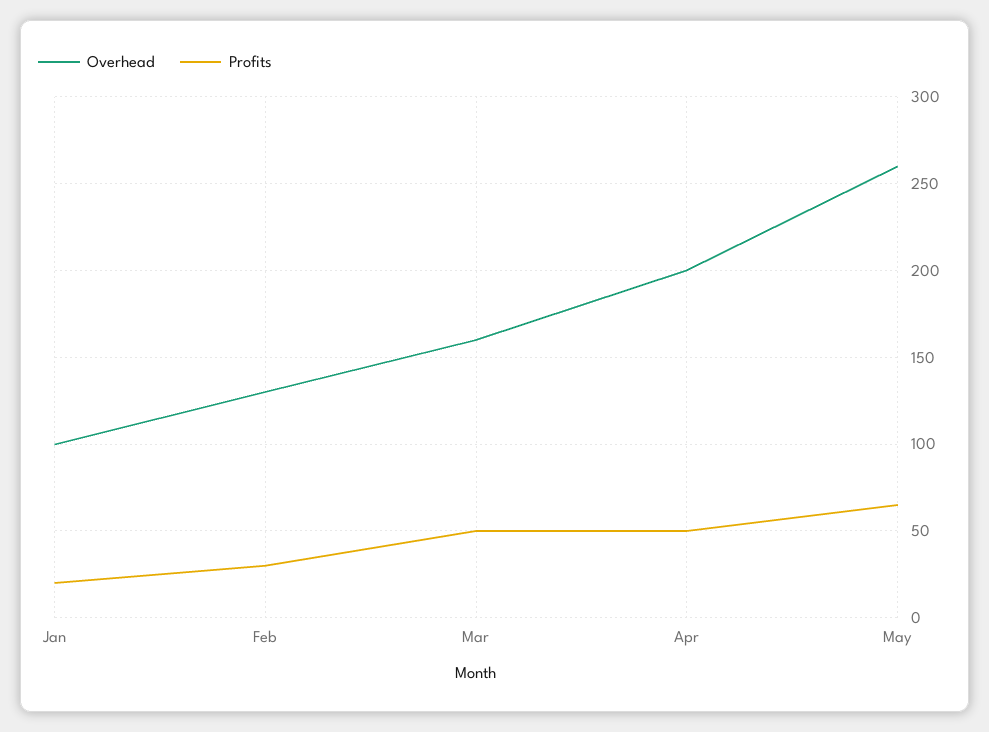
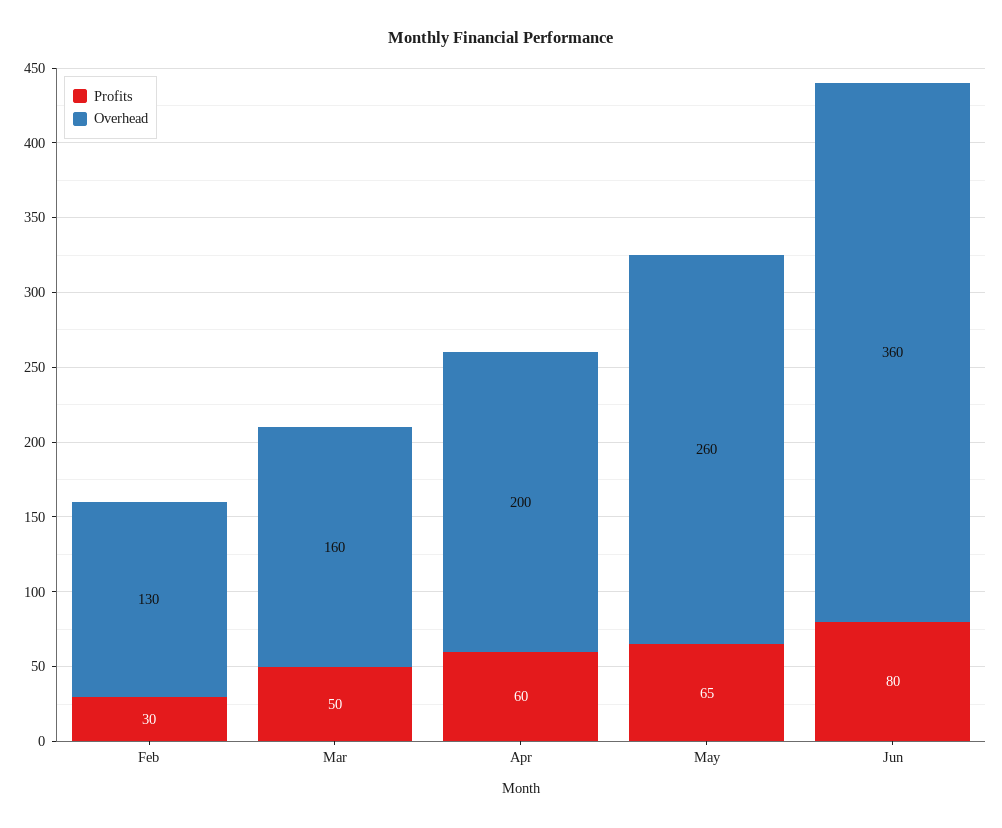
Overhead, Jan: 100 -> none
Profits, Jan: 20 -> none
Profits, Apr: 50 -> 60
Profits, Jun: none -> 80
Overhead, Jun: none -> 360

